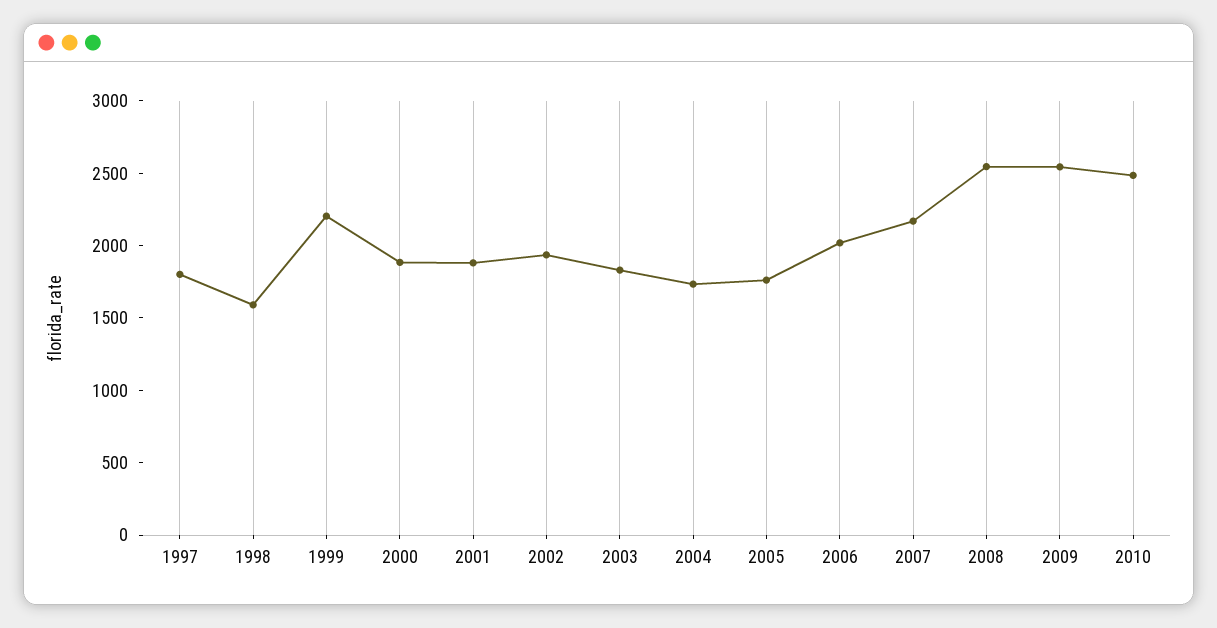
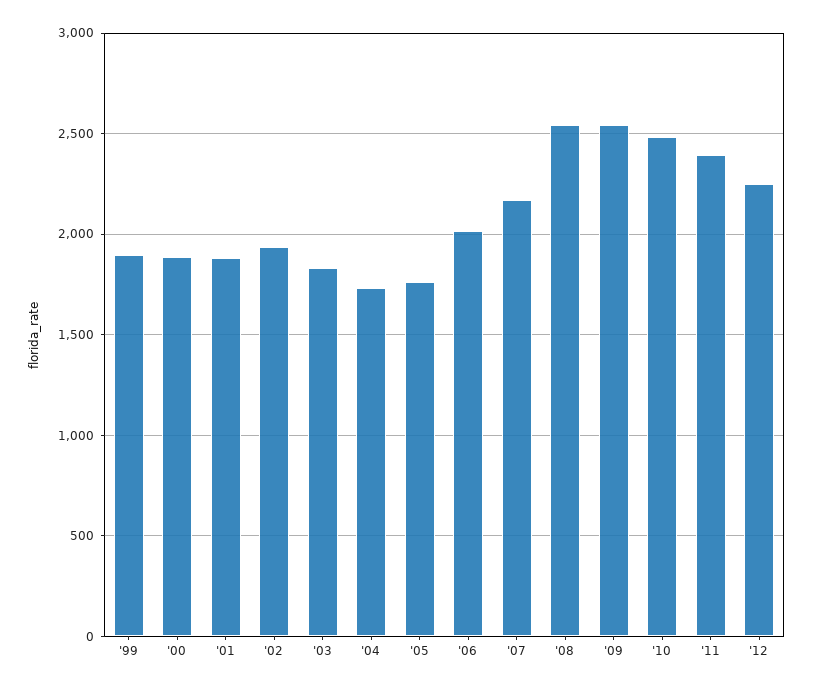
1997: 1800 -> none
1998: 1600 -> none
1999: 2200 -> 1900
'11: none -> 2400
'12: none -> 2250

